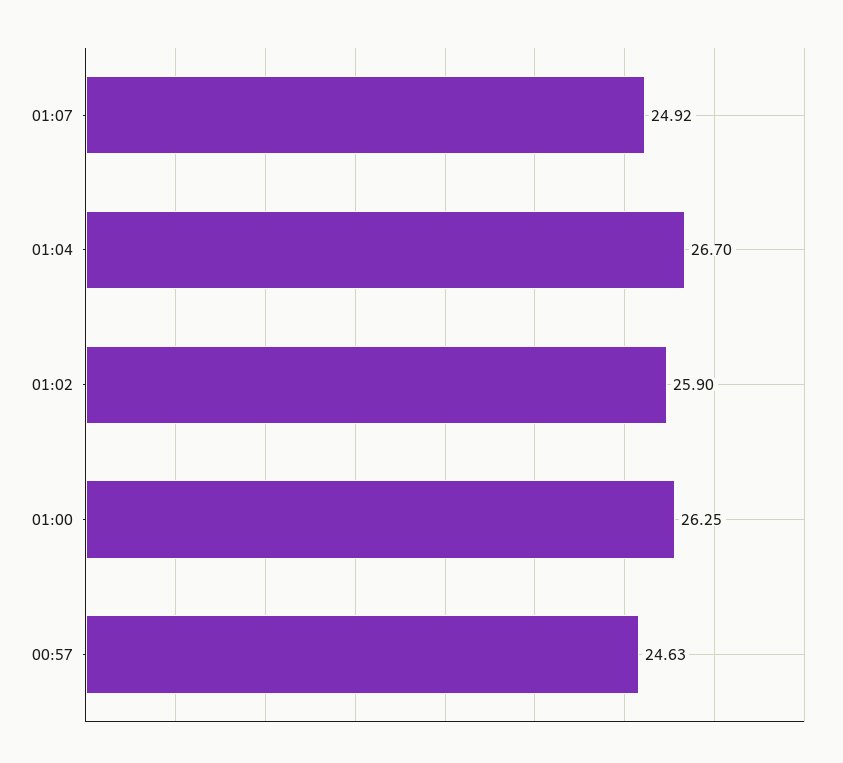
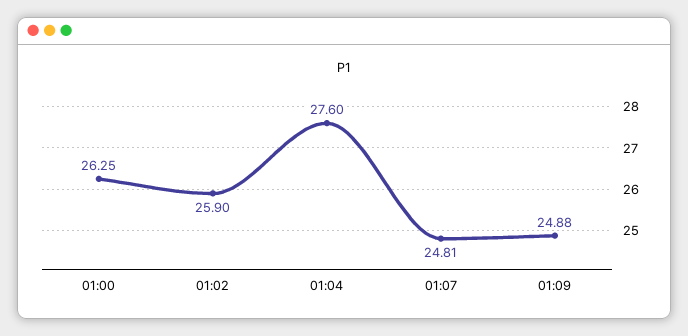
01:07: 24.92 -> 24.81
01:04: 26.7 -> 27.6
00:57: 24.63 -> none
01:09: none -> 24.88

